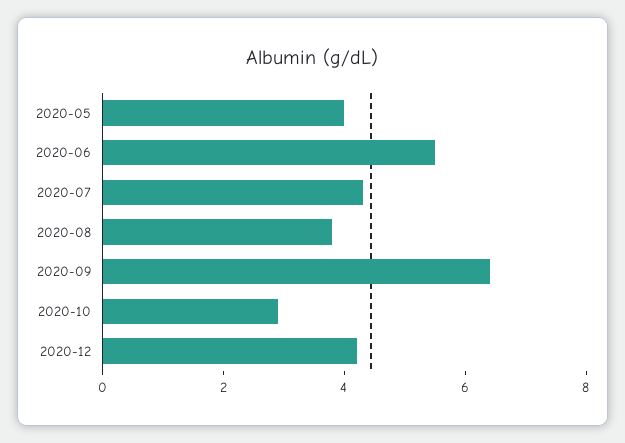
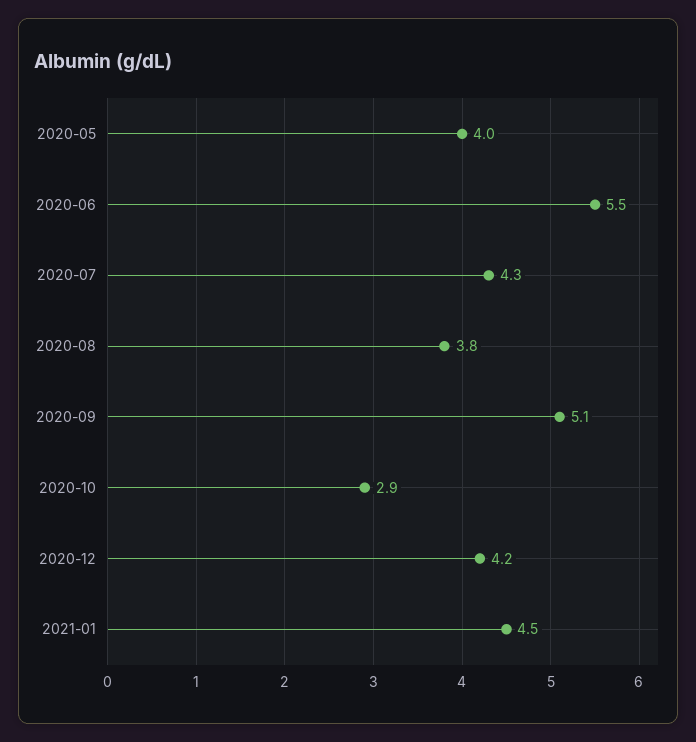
2020-09: 6.5 -> 5.1
2021-01: none -> 4.5

